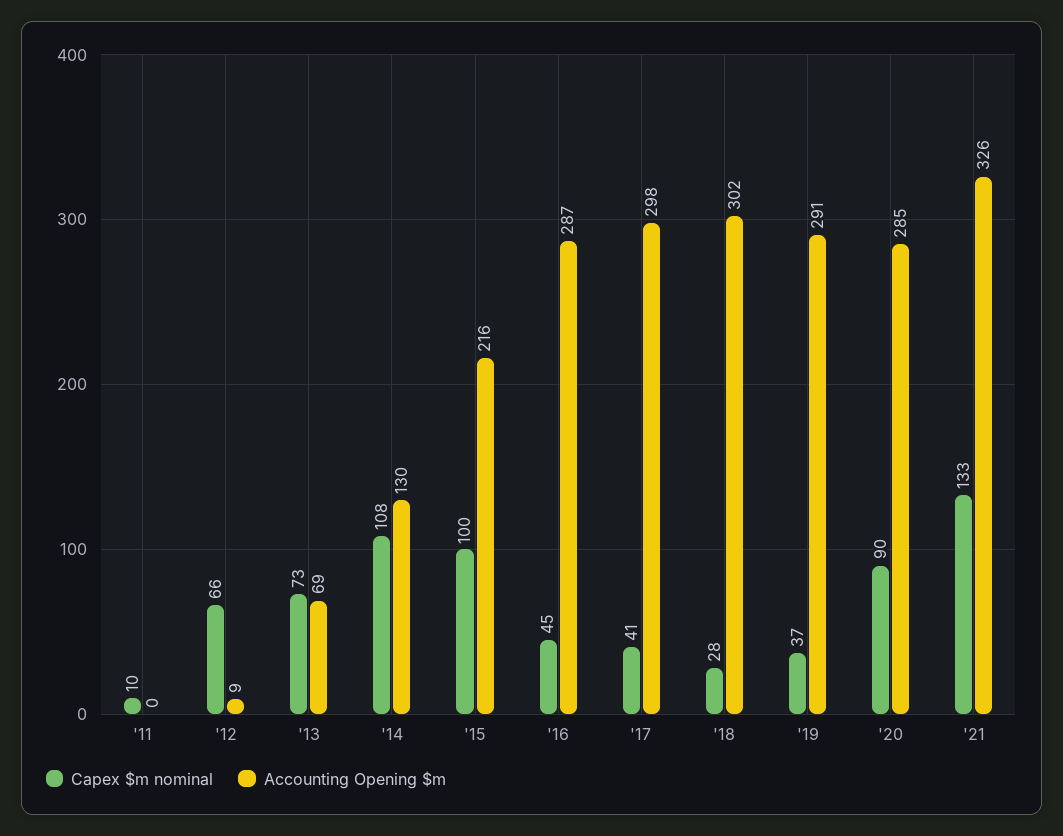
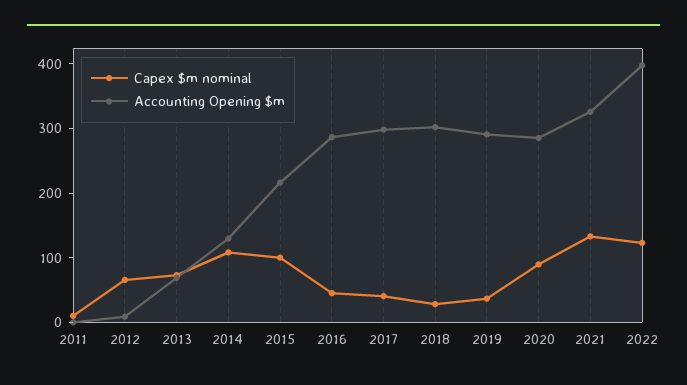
Capex $m nominal, 2022: none -> 120
Accounting Opening $m, 2022: none -> 400

